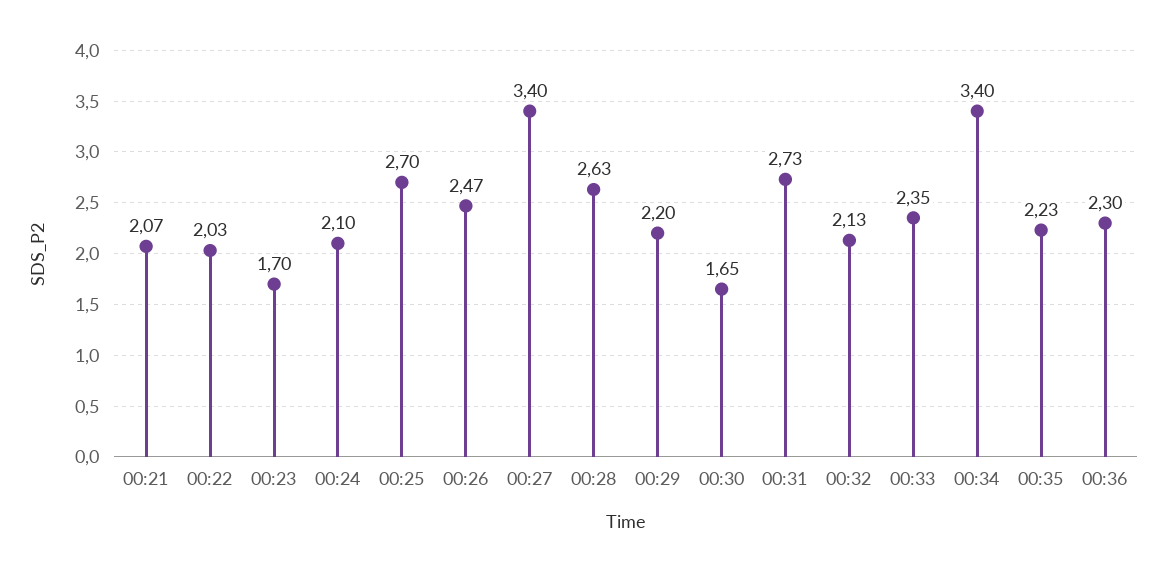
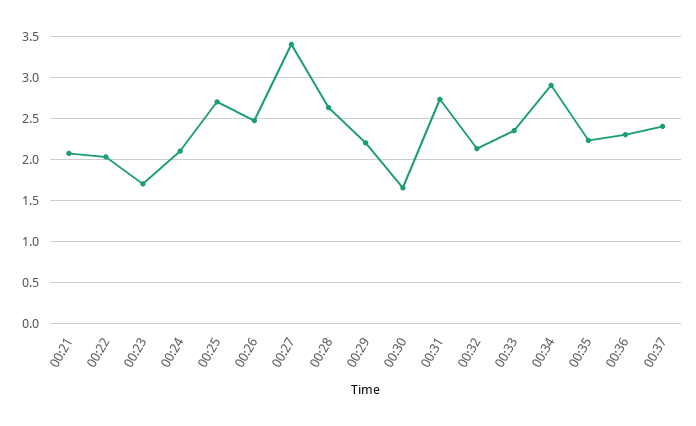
00:34: 3.4 -> 2.9
00:37: none -> 2.4

